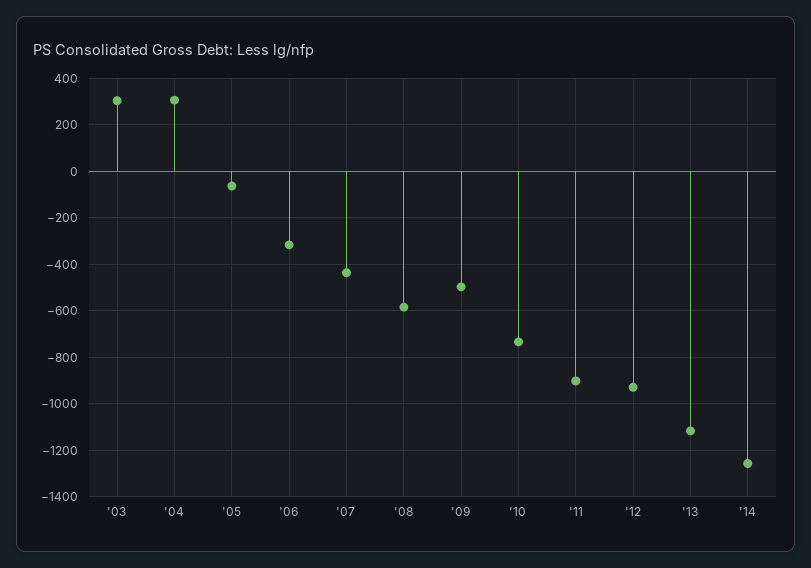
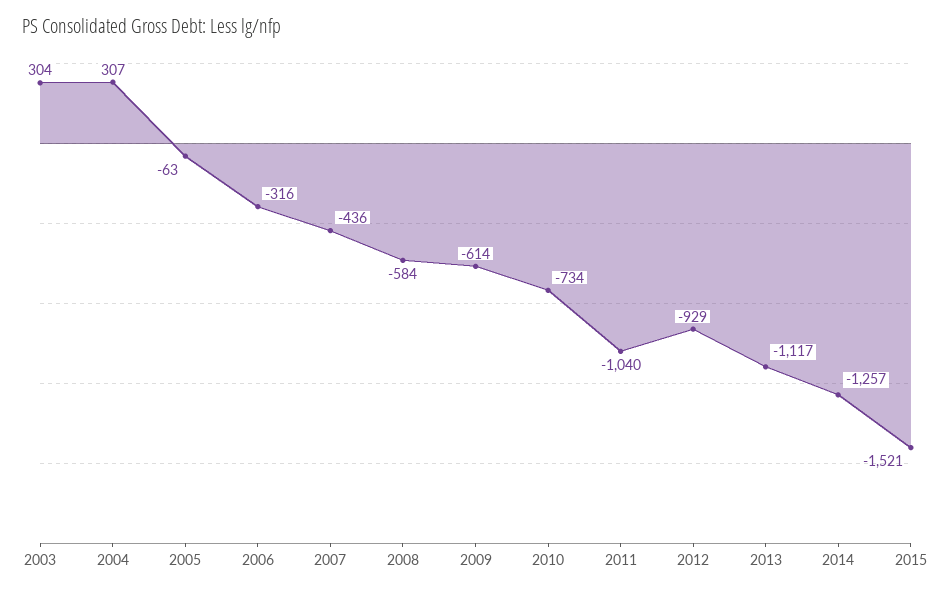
'09: -500 -> -614
'11: -900 -> -1040
2015: none -> -1521

